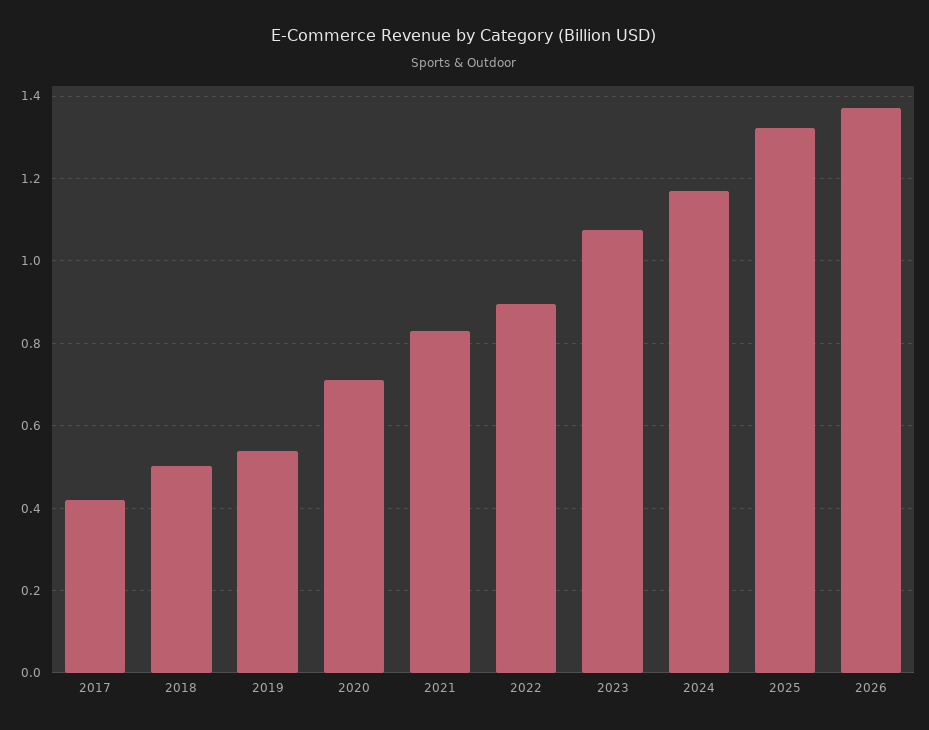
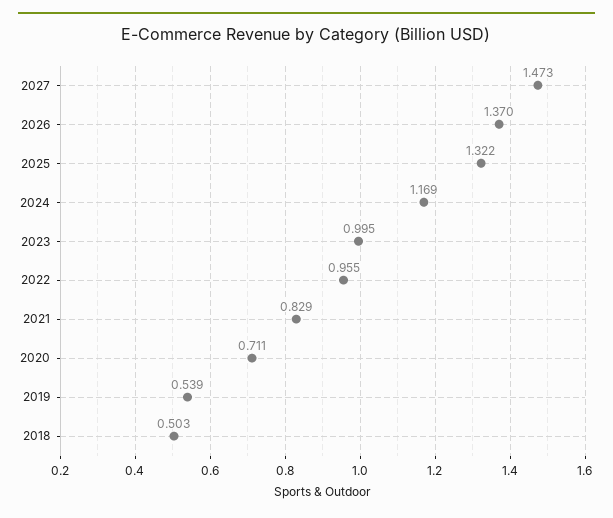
2017: 0.42 -> none
2022: 0.9 -> 0.955
2023: 1.08 -> 0.995
2027: none -> 1.473

